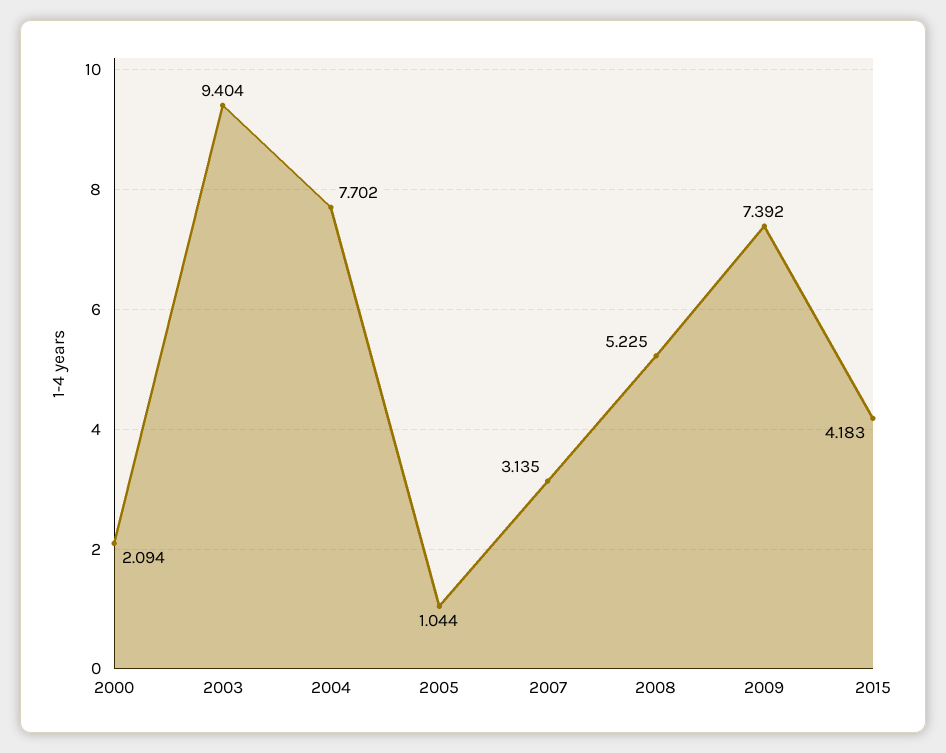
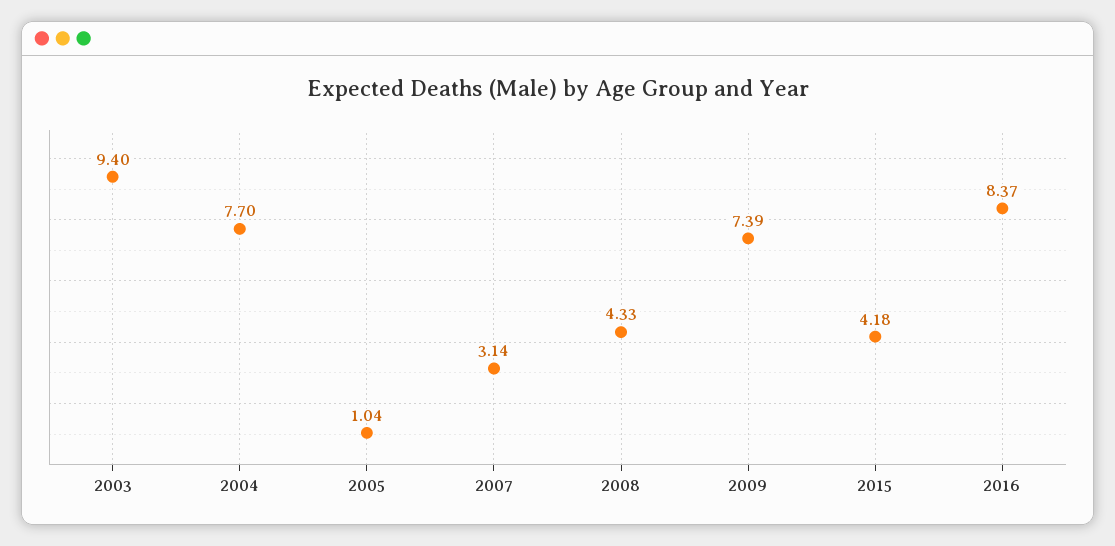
2000: 2.094 -> none
2008: 5.225 -> 4.33
2016: none -> 8.37

